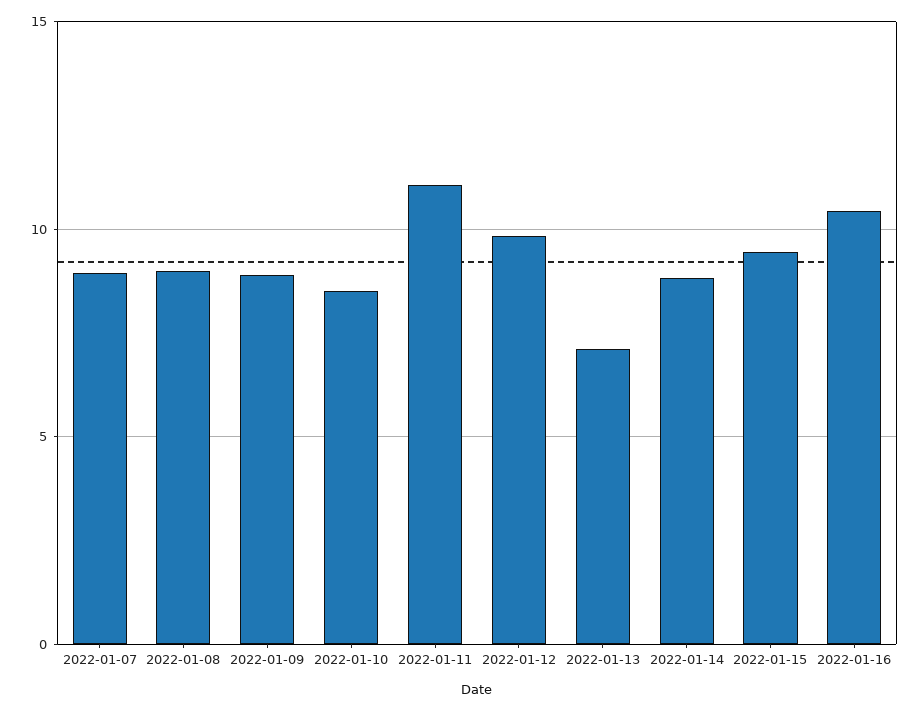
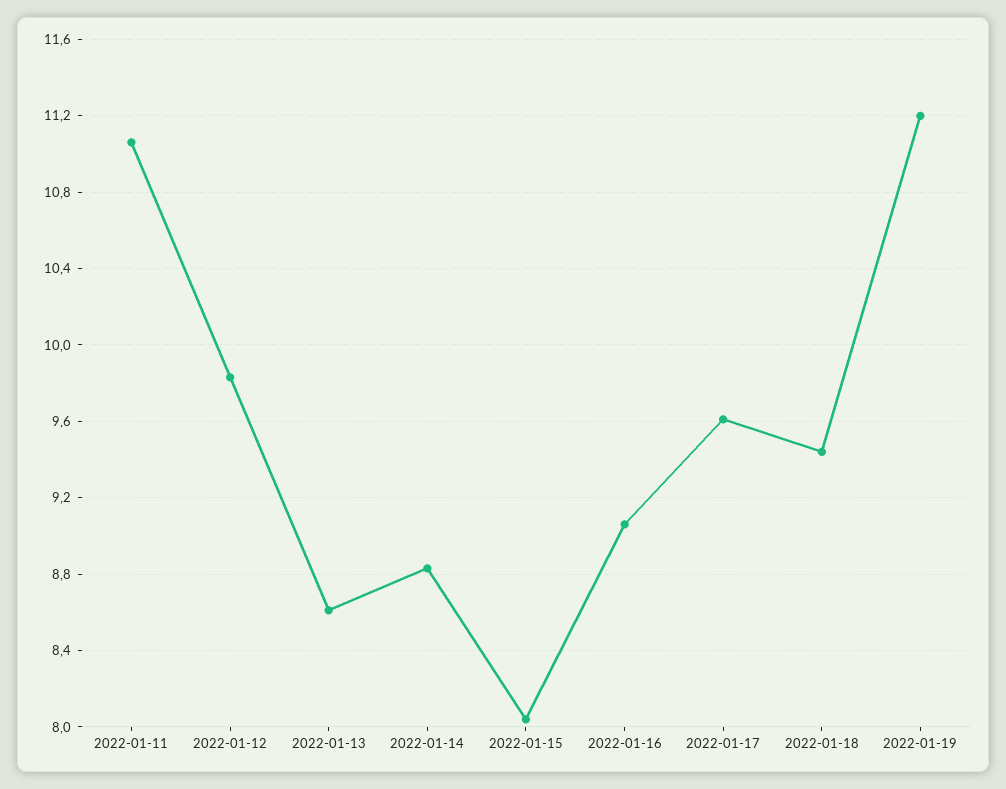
2022-01-07: 9 -> none
2022-01-08: 9 -> none
2022-01-09: 9 -> none
2022-01-10: 8.5 -> none
2022-01-13: 7 -> 8.6
2022-01-15: 9.5 -> 8.05
2022-01-16: 10.5 -> 9.05
2022-01-17: none -> 9.6
2022-01-18: none -> 9.45
2022-01-19: none -> 11.2

